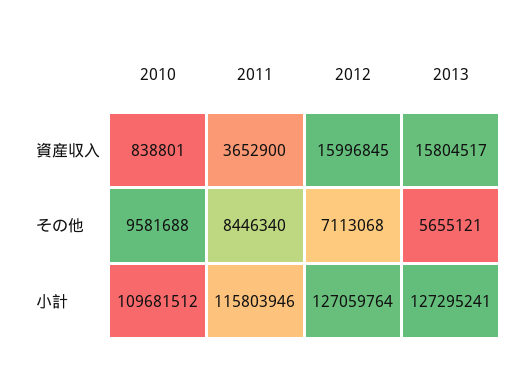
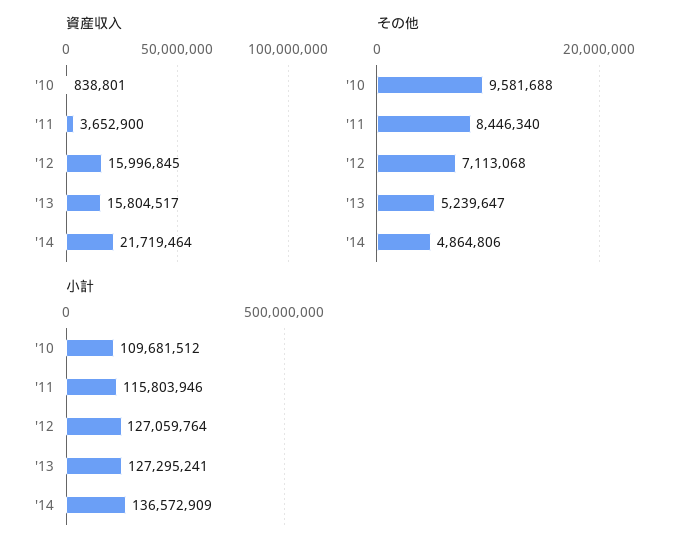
その他, 2013: 5655121 -> 5239647
資産収入, '14: none -> 21719464
その他, '14: none -> 4864806
小計, '14: none -> 136572909

